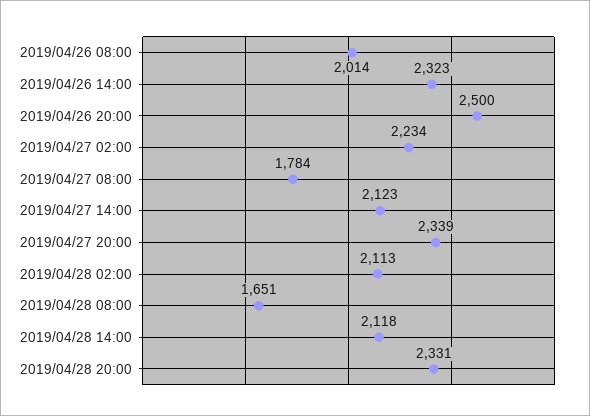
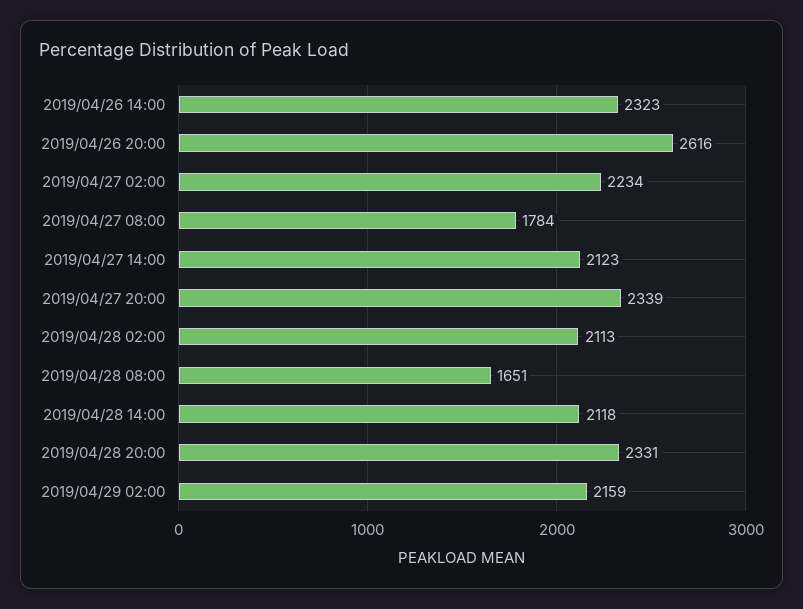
2019/04/26 08:00: 2014 -> none
2019/04/26 20:00: 2500 -> 2616
2019/04/29 02:00: none -> 2159

